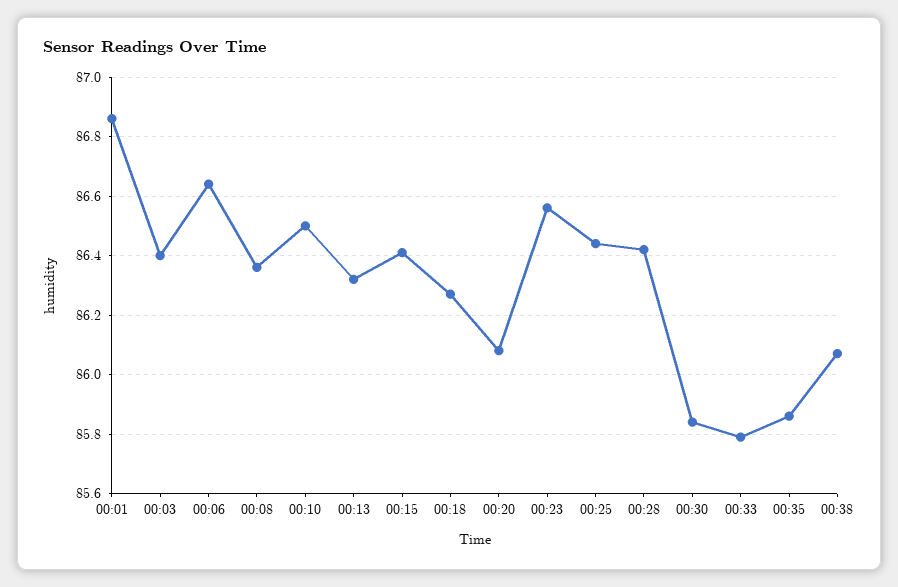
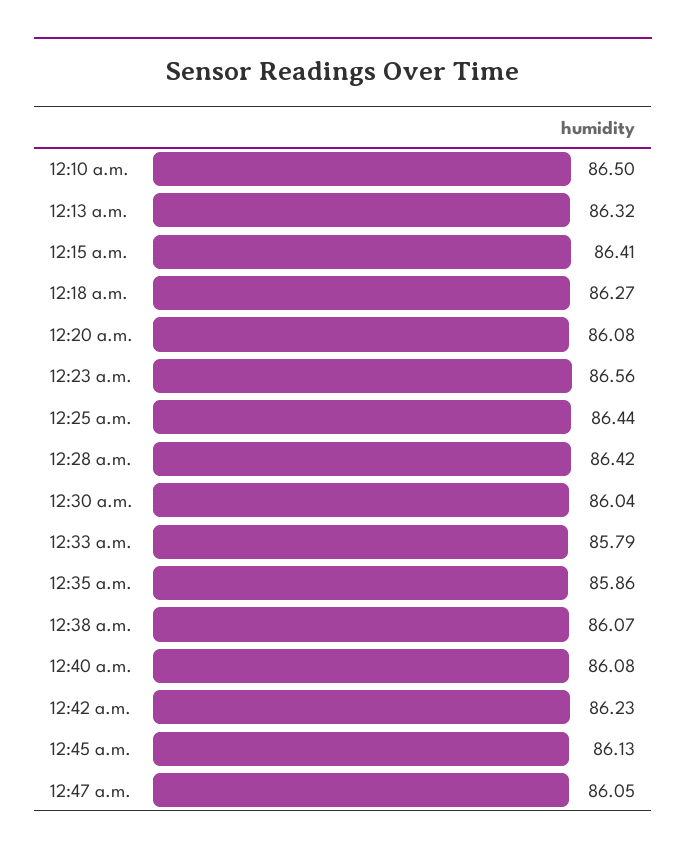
00:01: 86.85 -> none
00:03: 86.4 -> none
00:06: 86.65 -> none
00:08: 86.35 -> none
00:30: 85.85 -> 86.04
12:40 a.m.: none -> 86.08
12:42 a.m.: none -> 86.23
12:45 a.m.: none -> 86.13
12:47 a.m.: none -> 86.05

